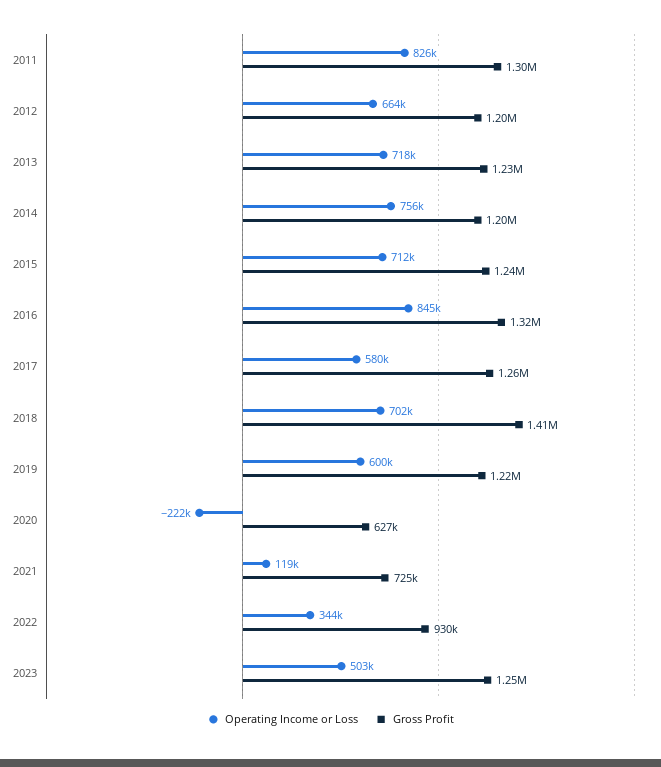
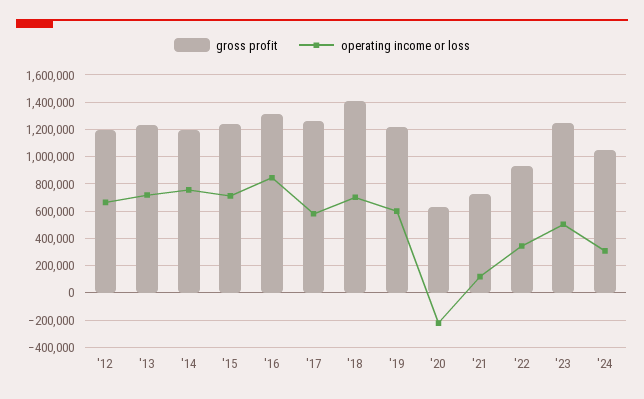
Operating Income or Loss, 2011: 826000 -> none
Gross Profit, 2011: 1300000 -> none
Gross Profit, '24: none -> 1050000
Operating Income or Loss, '24: none -> 300000

